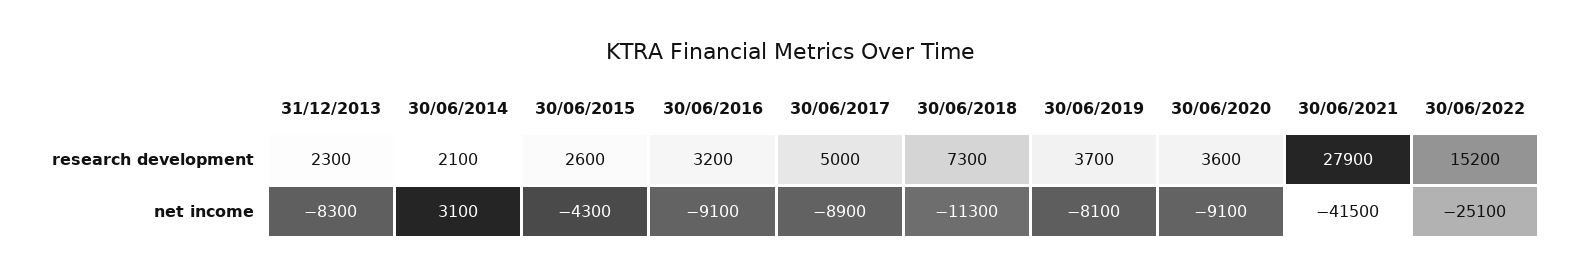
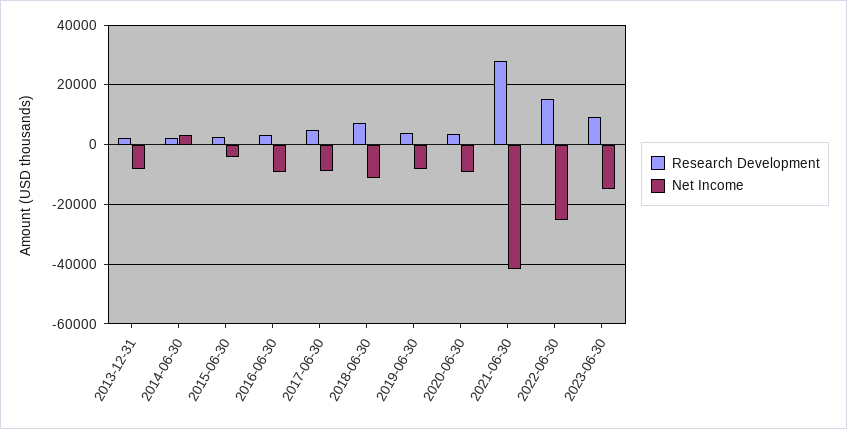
research development, 2023-06-30: none -> 10000
net income, 2023-06-30: none -> -15000

